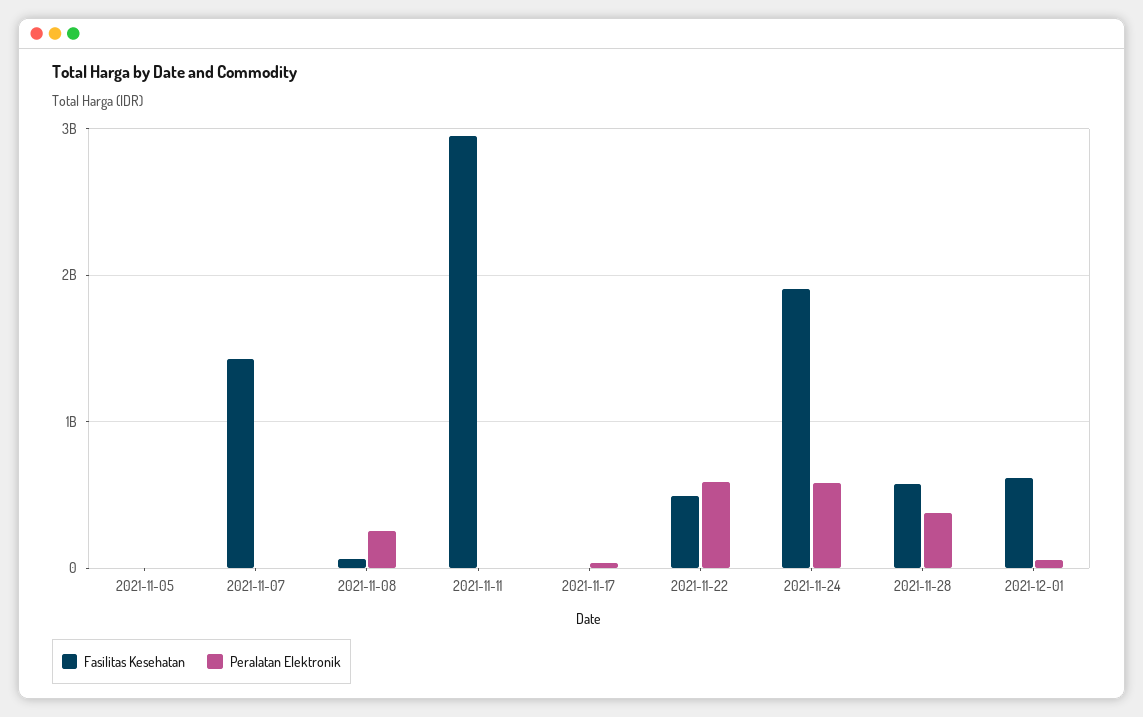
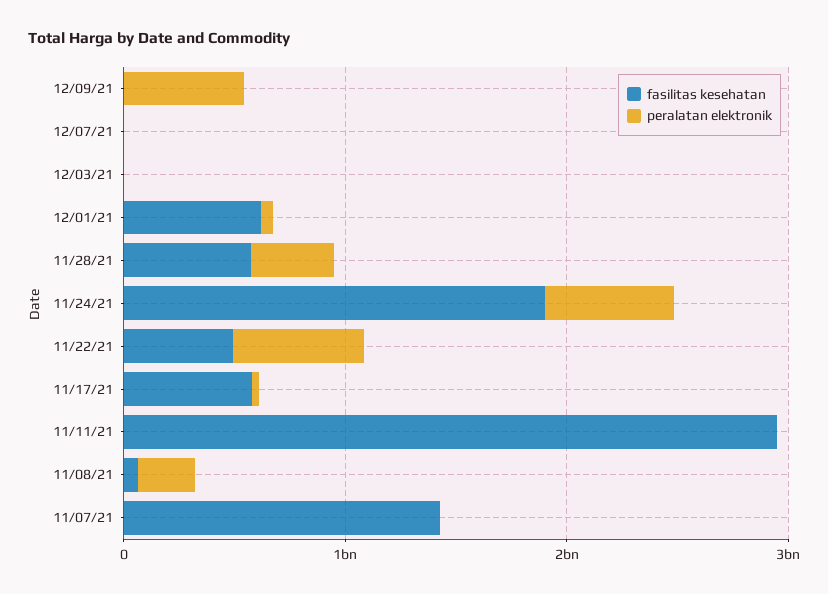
Fasilitas Kesehatan, 2021-11-05: 0 -> none
Peralatan Elektronik, 2021-11-05: 0 -> none
Fasilitas Kesehatan, 2021-11-17: 0 -> 600000000
Fasilitas Kesehatan, 12/09/21: none -> 0
Peralatan Elektronik, 12/09/21: none -> 600000000
Fasilitas Kesehatan, 12/07/21: none -> 0
Peralatan Elektronik, 12/07/21: none -> 0
Fasilitas Kesehatan, 12/03/21: none -> 0
Peralatan Elektronik, 12/03/21: none -> 0

